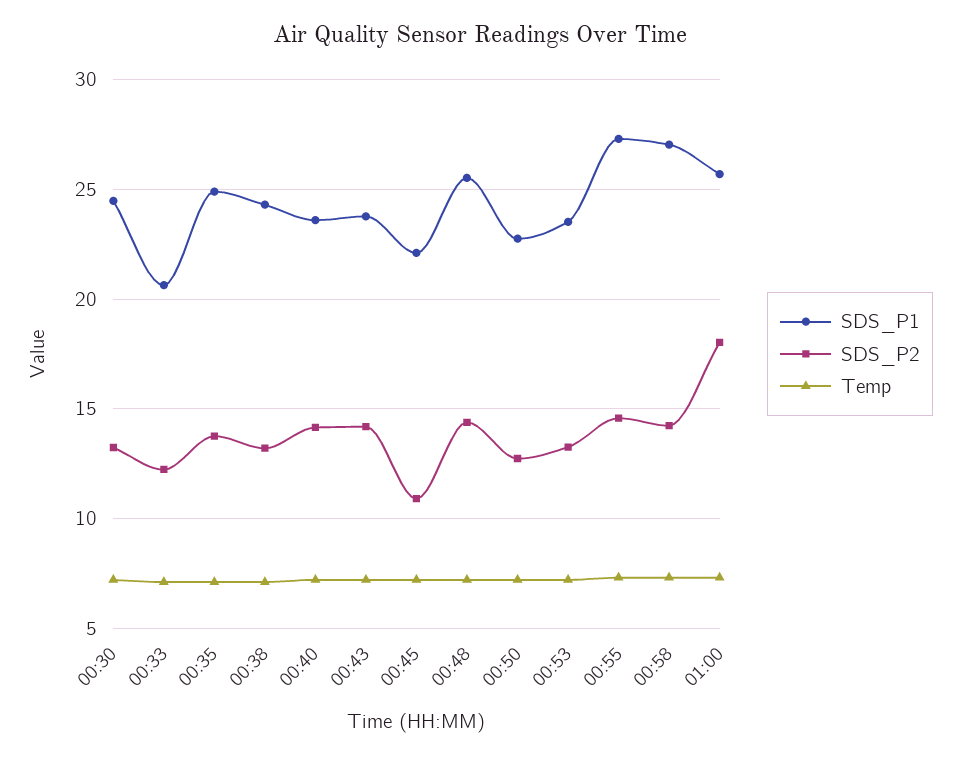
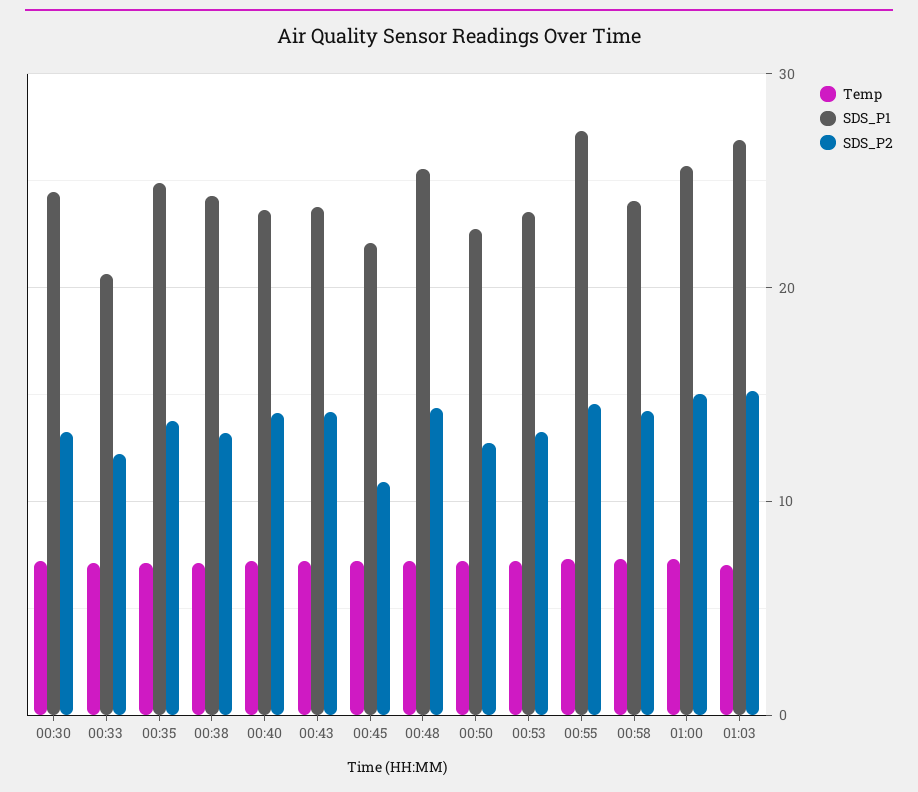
SDS_P1, 00:58: 27 -> 24
SDS_P2, 01:00: 18 -> 15
Temp, 01:03: none -> 7
SDS_P1, 01:03: none -> 27
SDS_P2, 01:03: none -> 15

